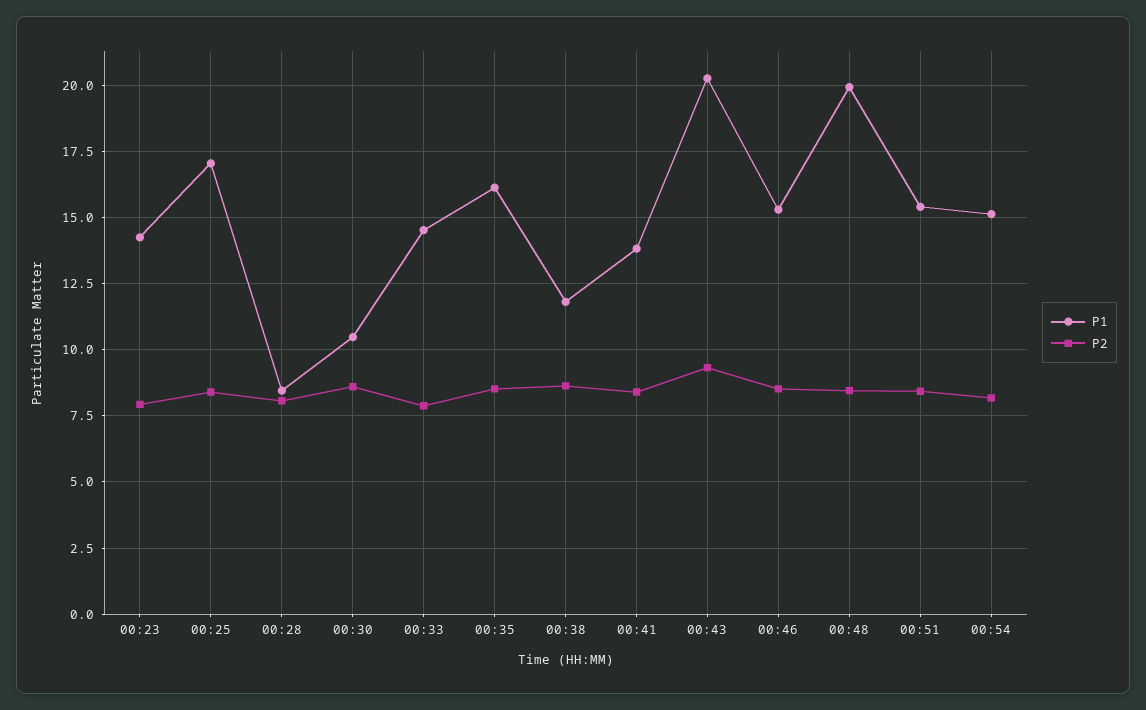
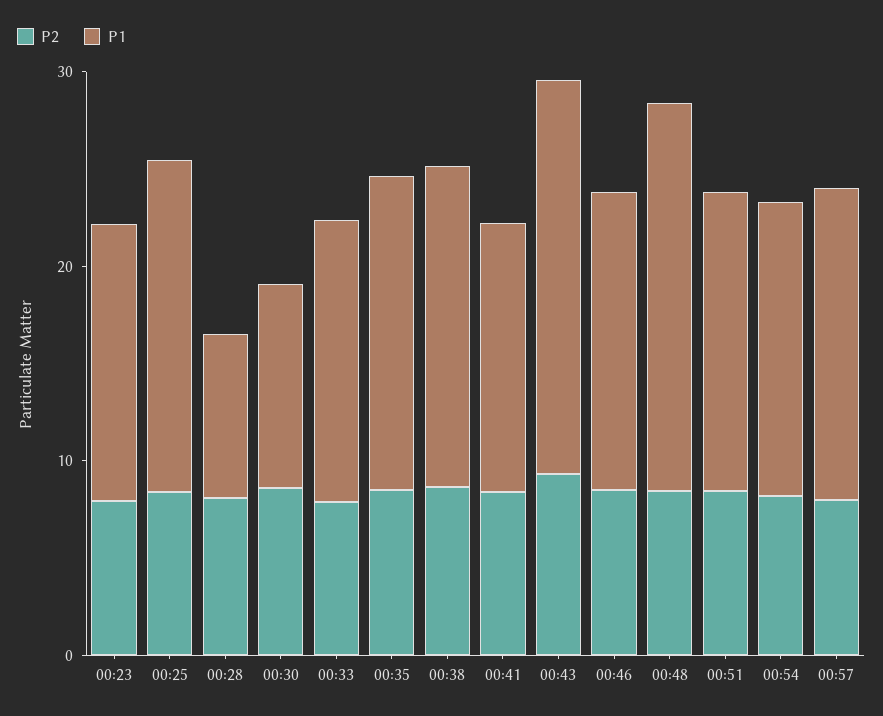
P1, 00:38: 11.75 -> 16
P2, 00:57: none -> 8
P1, 00:57: none -> 16

